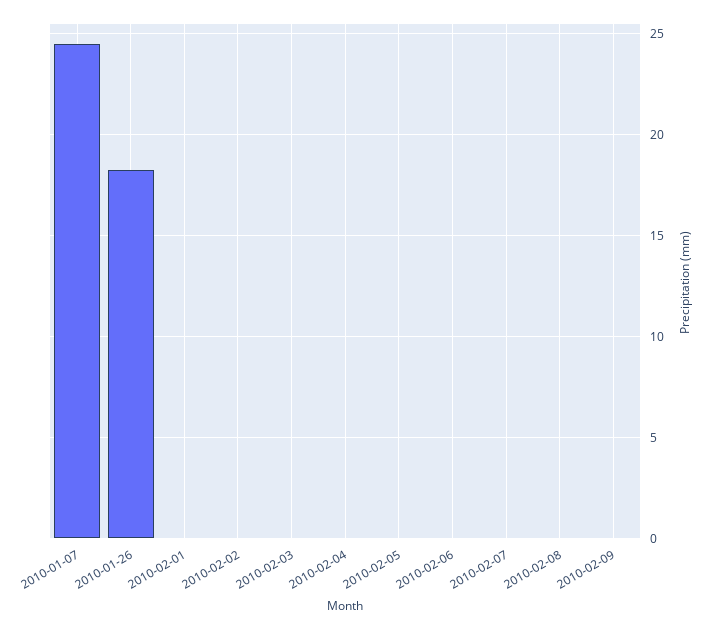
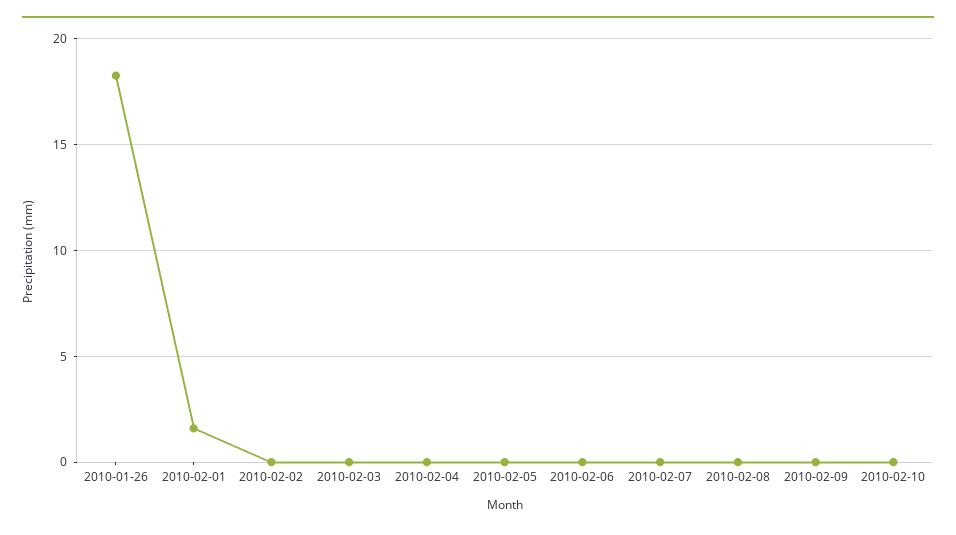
2010-01-07: 24.5 -> none
2010-02-01: 0 -> 1.5
2010-02-10: none -> 0

